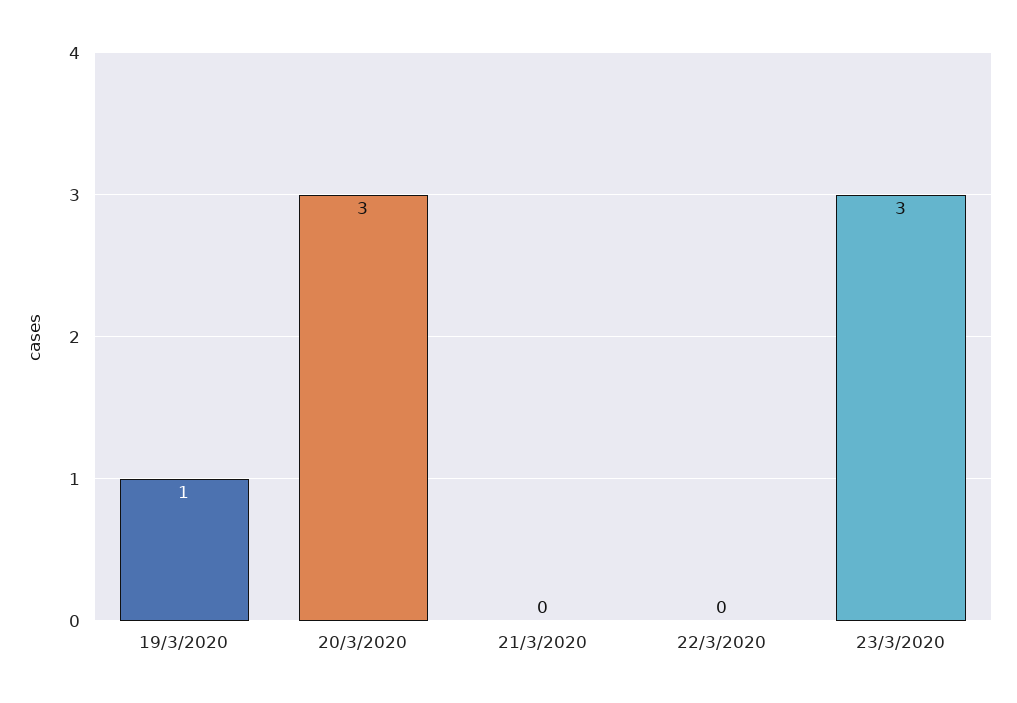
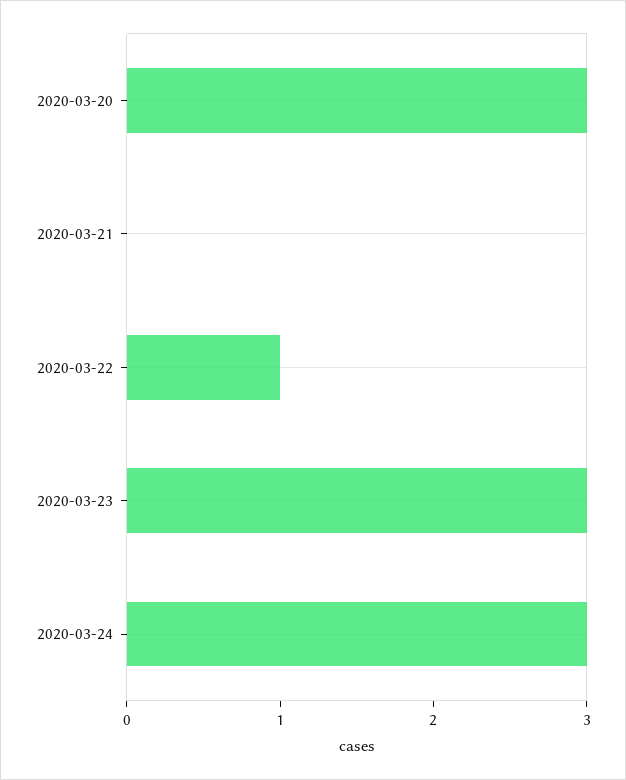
19/3/2020: 1 -> none
22/3/2020: 0 -> 1
2020-03-24: none -> 3

